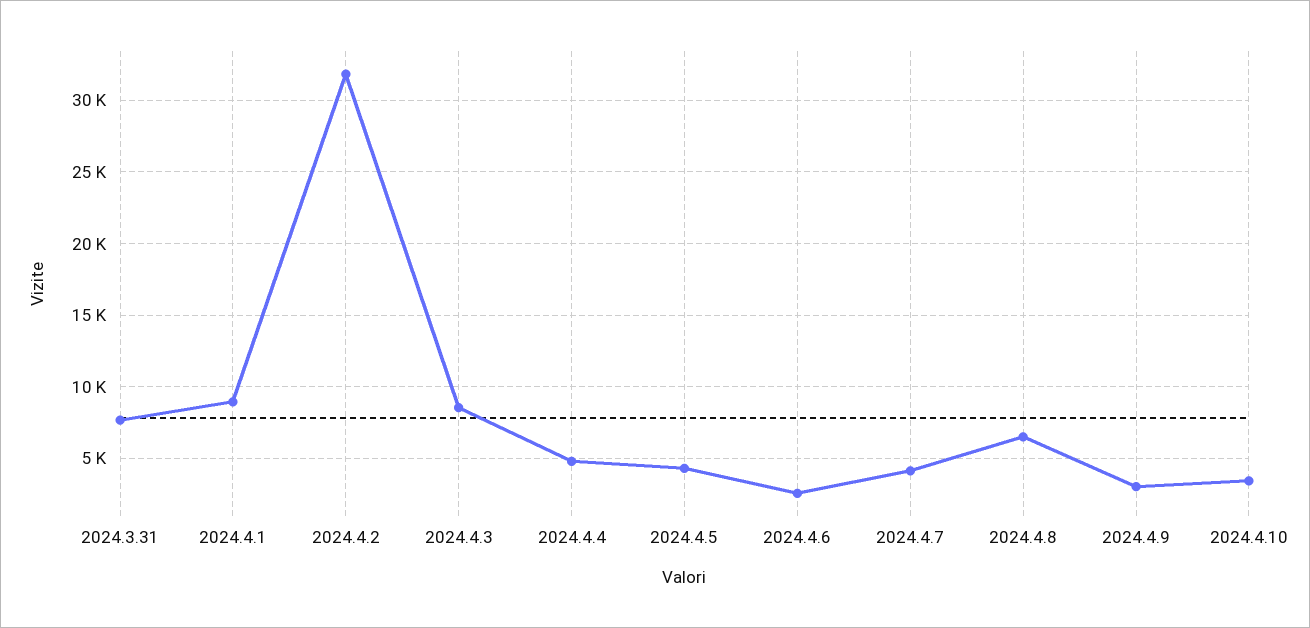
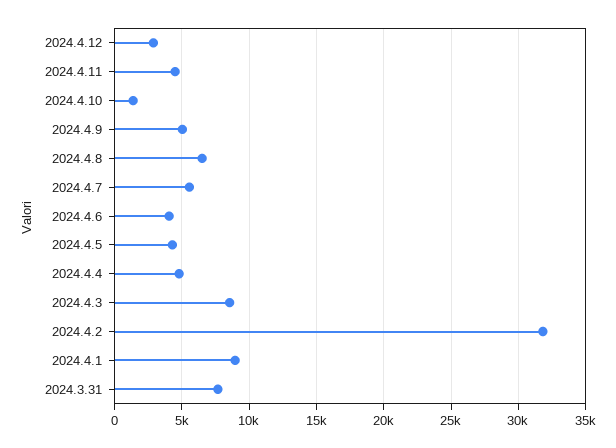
2024.4.6: 2500 -> 4000
2024.4.7: 4000 -> 5500
2024.4.9: 3000 -> 5000
2024.4.10: 3500 -> 1500
2024.4.12: none -> 3000
2024.4.11: none -> 4500

